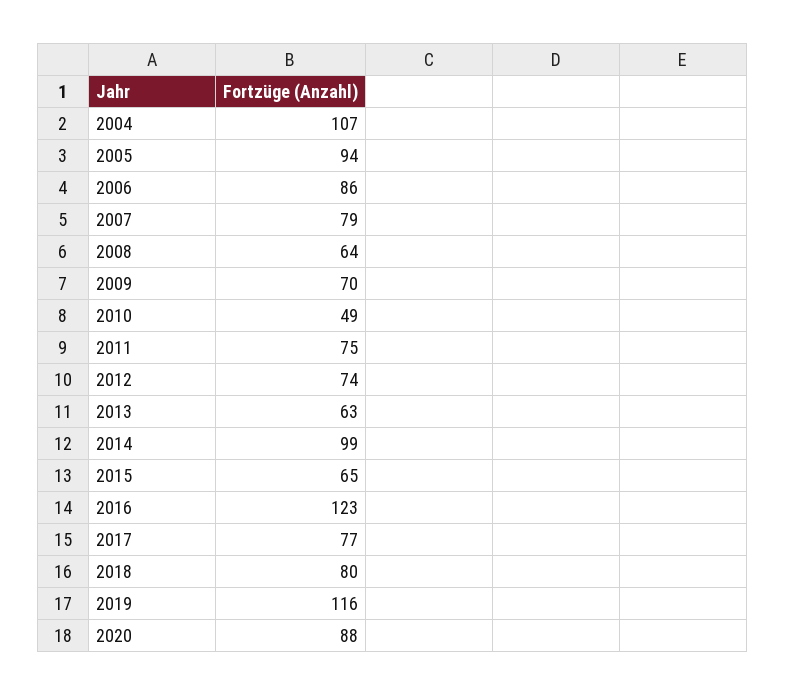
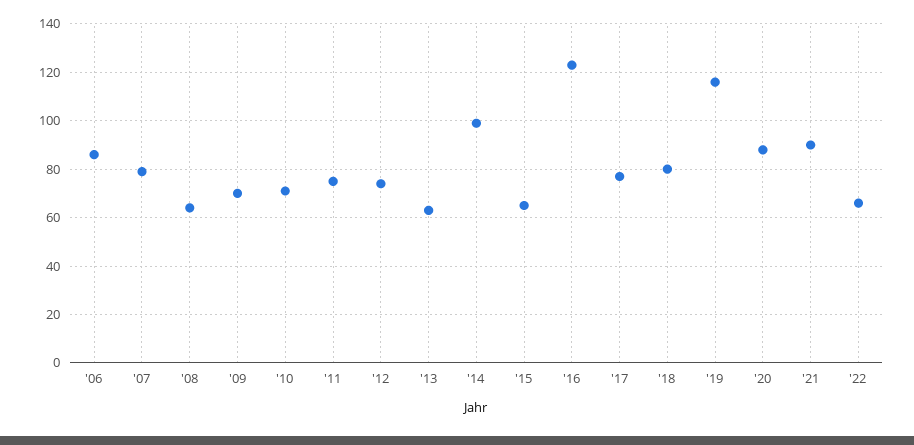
2004: 107 -> none
2005: 94 -> none
2010: 49 -> 70
'21: none -> 90
'22: none -> 65

